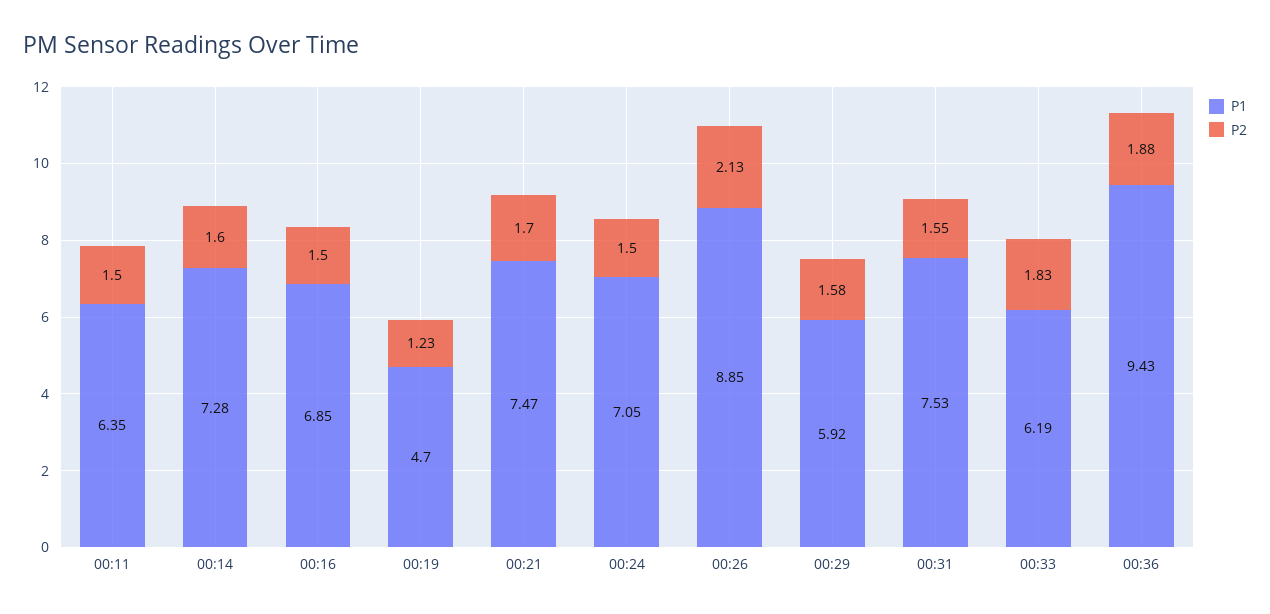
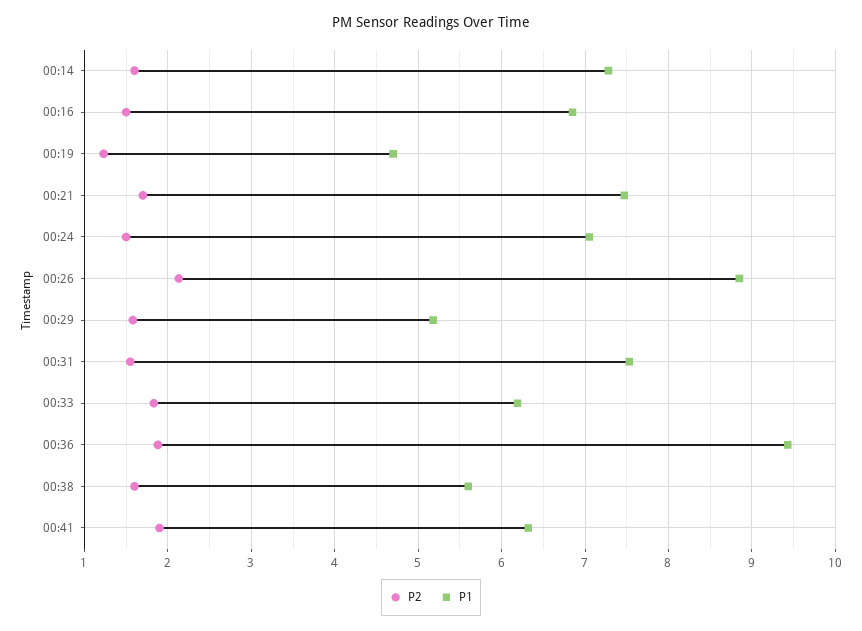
P1, 00:11: 6.35 -> none
P2, 00:11: 1.5 -> none
P1, 00:29: 5.92 -> 5.2
P2, 00:38: none -> 1.6
P1, 00:38: none -> 5.6
P2, 00:41: none -> 1.9
P1, 00:41: none -> 6.3

